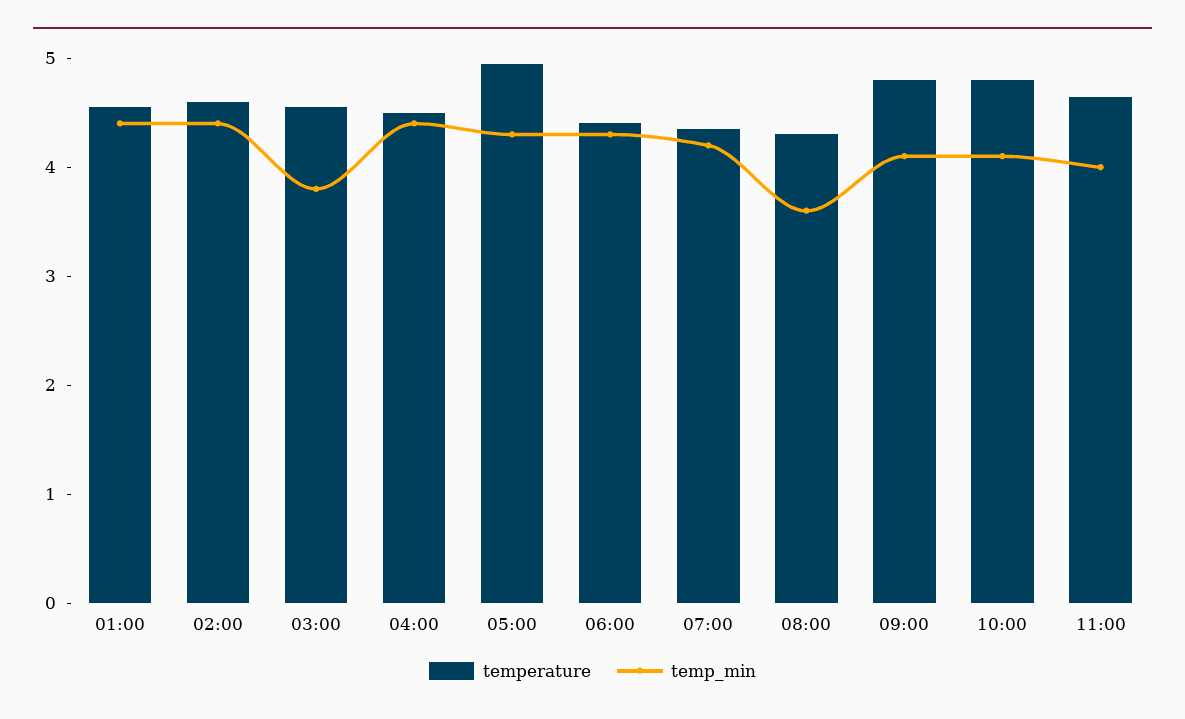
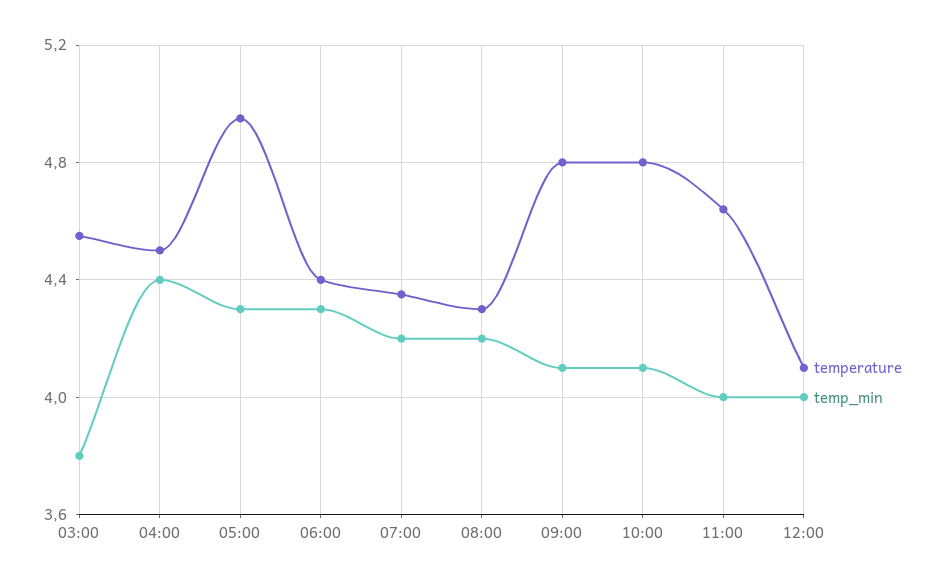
temperature, 01:00: 4.6 -> none
temp_min, 01:00: 4.4 -> none
temperature, 02:00: 4.6 -> none
temp_min, 02:00: 4.4 -> none
temp_min, 08:00: 3.6 -> 4.2
temperature, 12:00: none -> 4.1
temp_min, 12:00: none -> 4

